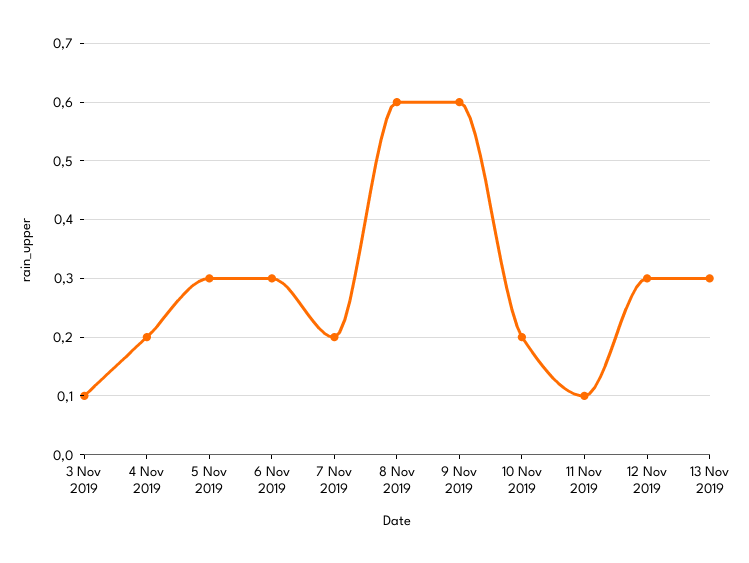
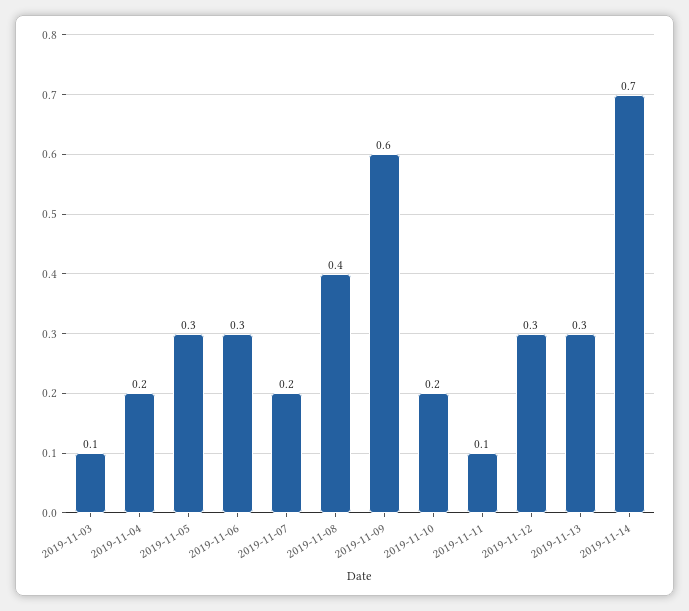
8 Nov 2019: 0.6 -> 0.4
2019-11-14: none -> 0.7

